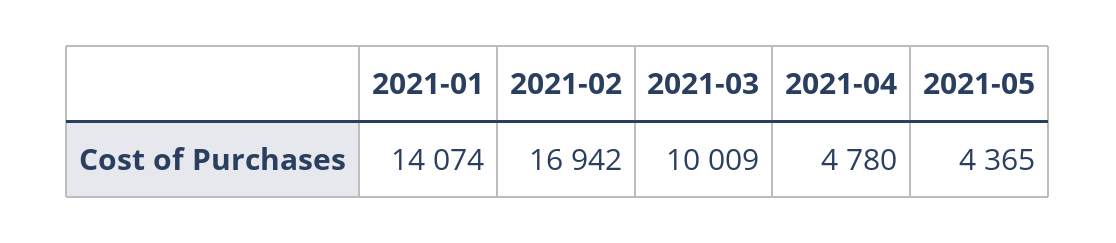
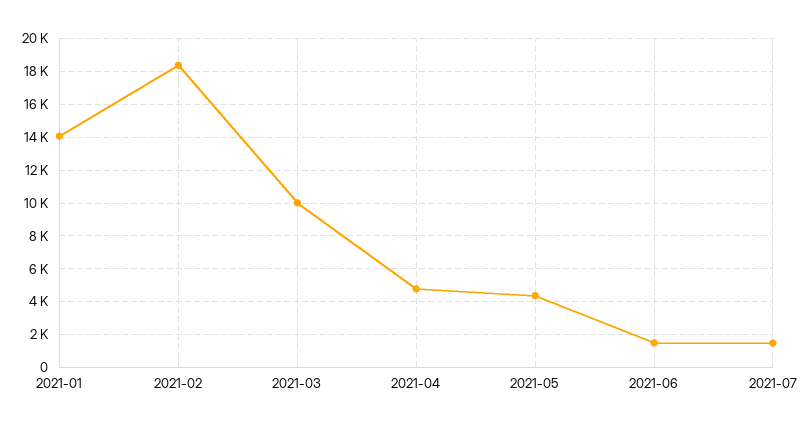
2021-02: 16942 -> 18500
2021-06: none -> 1500
2021-07: none -> 1500

